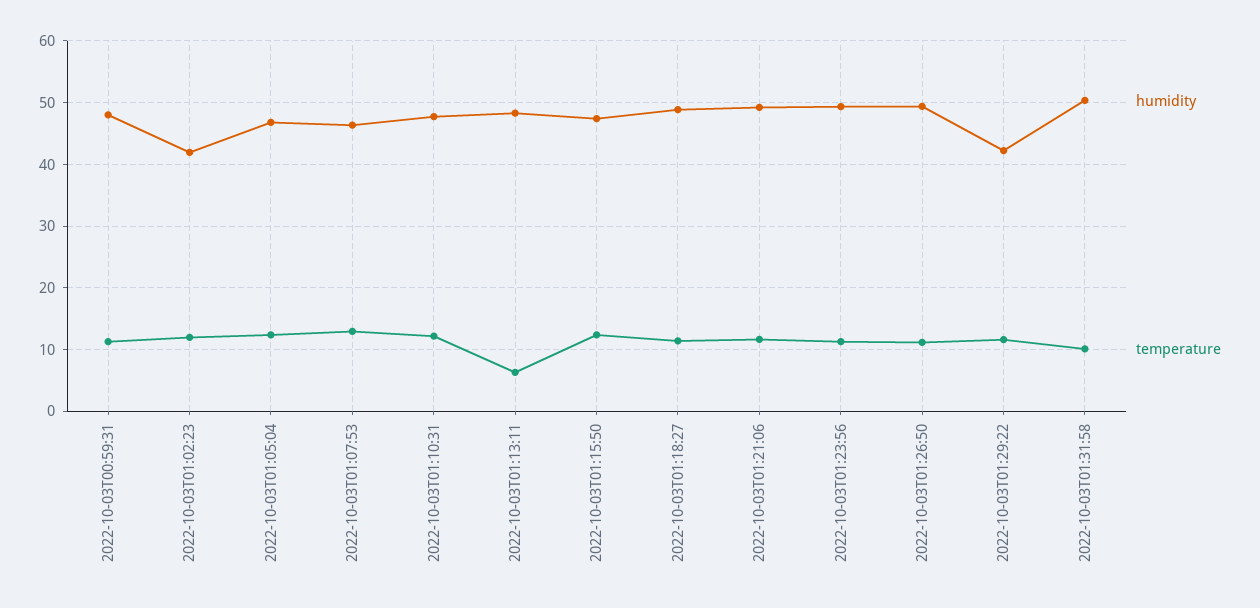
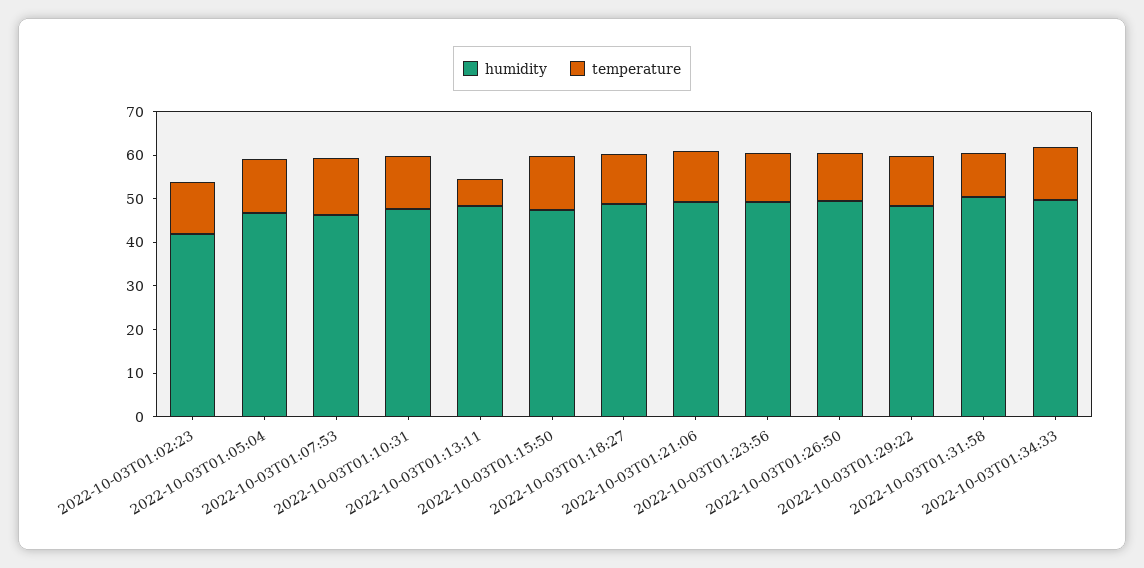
humidity, 2022-10-03T00:59:31: 48 -> none
temperature, 2022-10-03T00:59:31: 11 -> none
humidity, 2022-10-03T01:29:22: 42 -> 48
humidity, 2022-10-03T01:34:33: none -> 50
temperature, 2022-10-03T01:34:33: none -> 12

